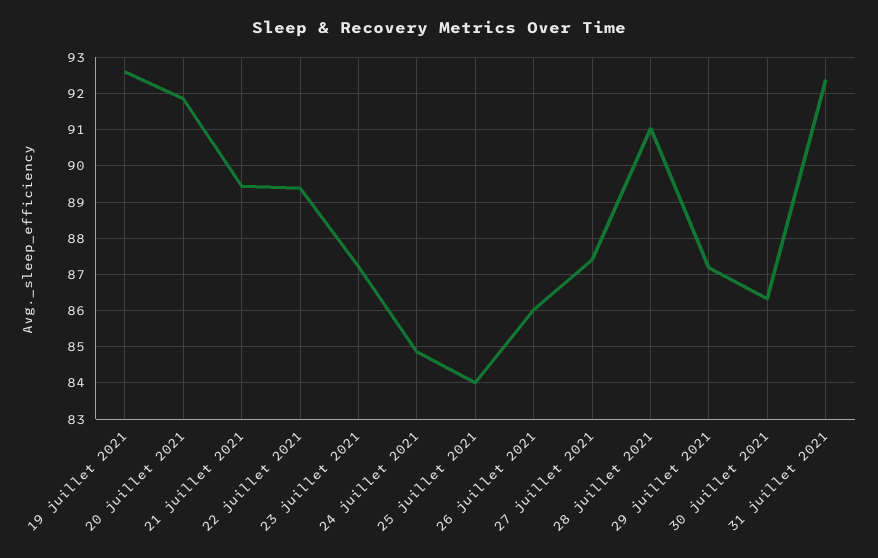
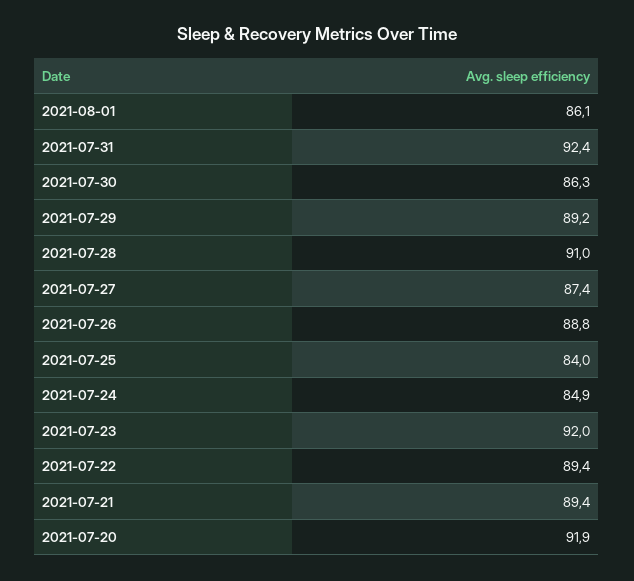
19 juillet 2021: 92.6 -> none
23 juillet 2021: 87.2 -> 92
26 juillet 2021: 86 -> 88.8
29 juillet 2021: 87.2 -> 89.2
2021-08-01: none -> 86.1

